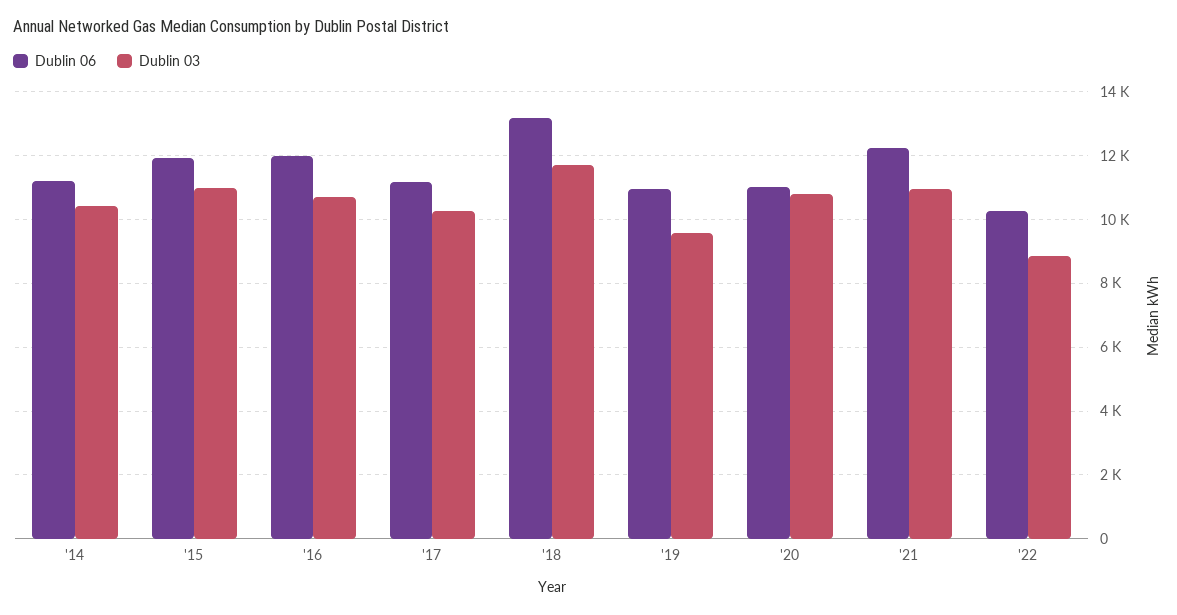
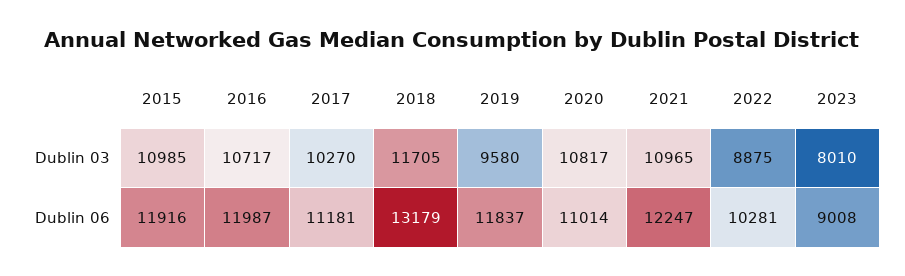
Dublin 06, '14: 11200 -> none
Dublin 03, '14: 10400 -> none
Dublin 06, '19: 11000 -> 11837
Dublin 03, 2023: none -> 8010
Dublin 06, 2023: none -> 9008

